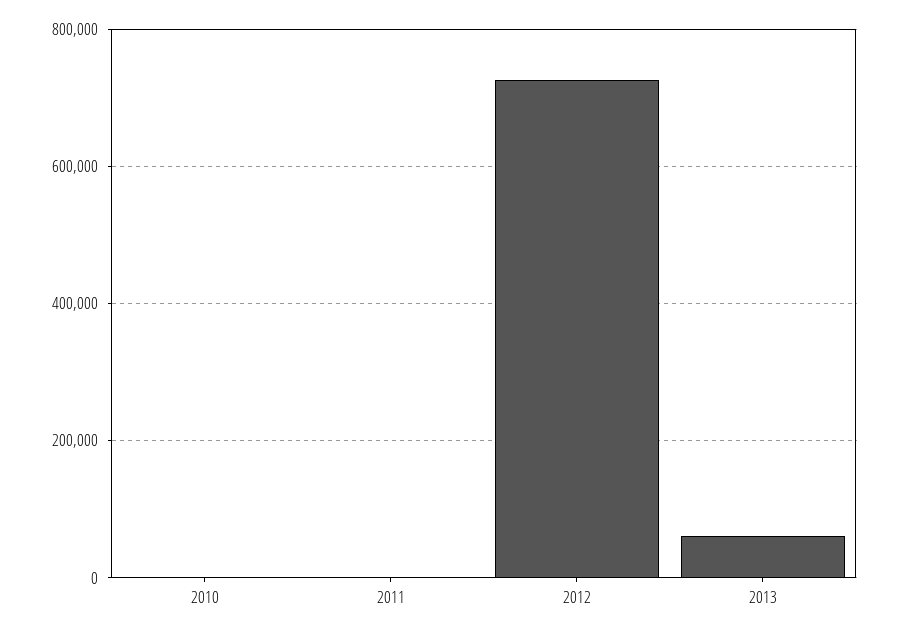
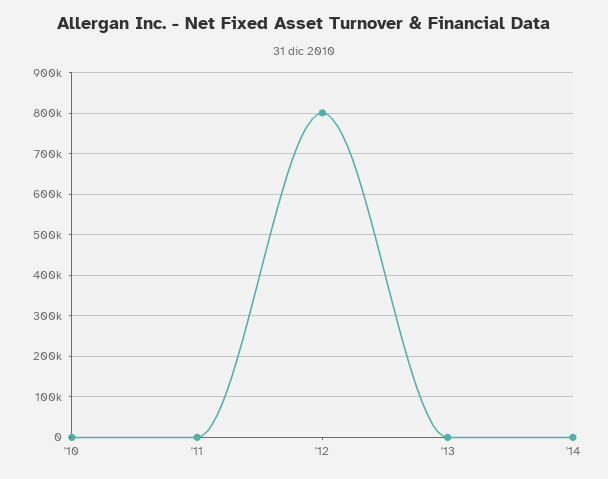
2012: 720000 -> 800000
2013: 60000 -> 0
'14: none -> 0

